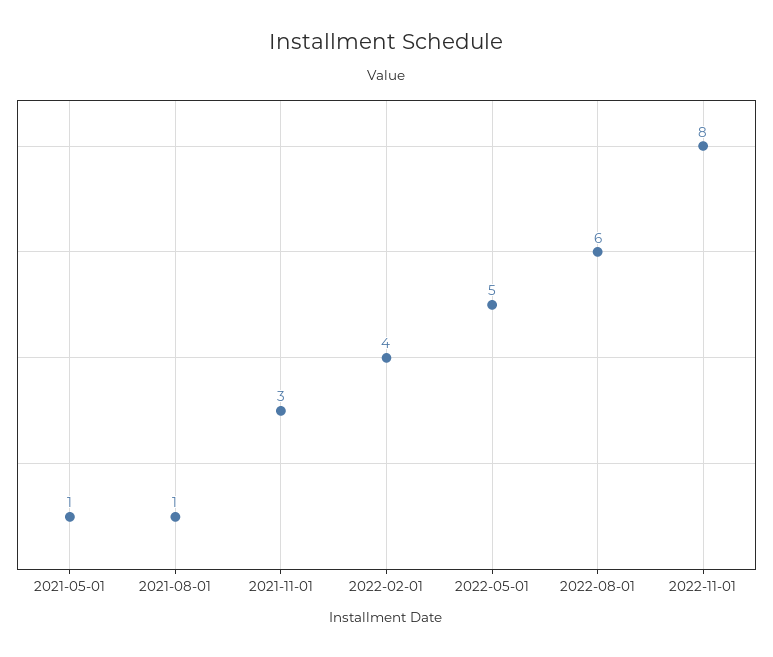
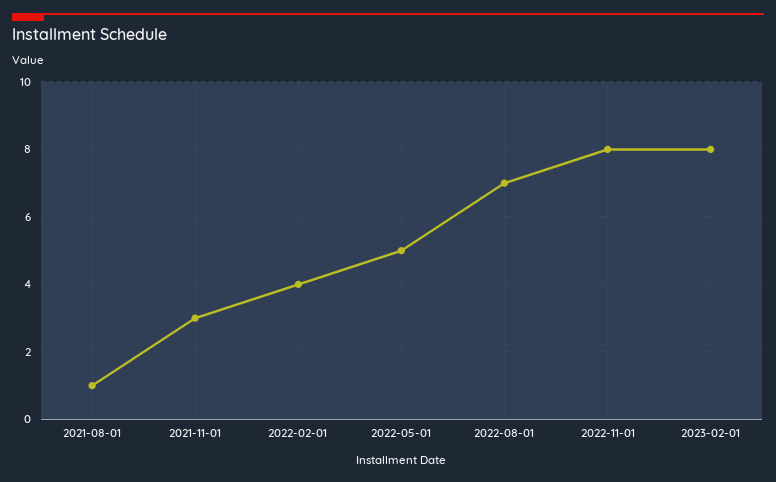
2021-05-01: 1 -> none
2022-08-01: 6 -> 7
2023-02-01: none -> 8

